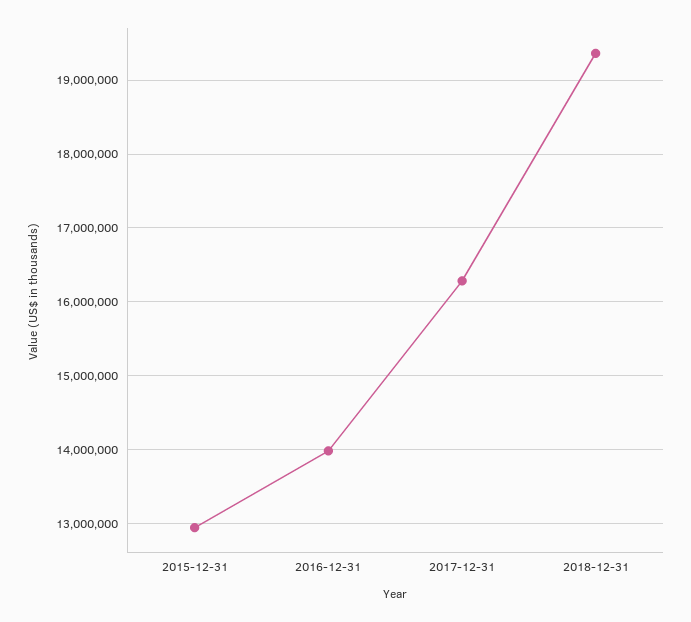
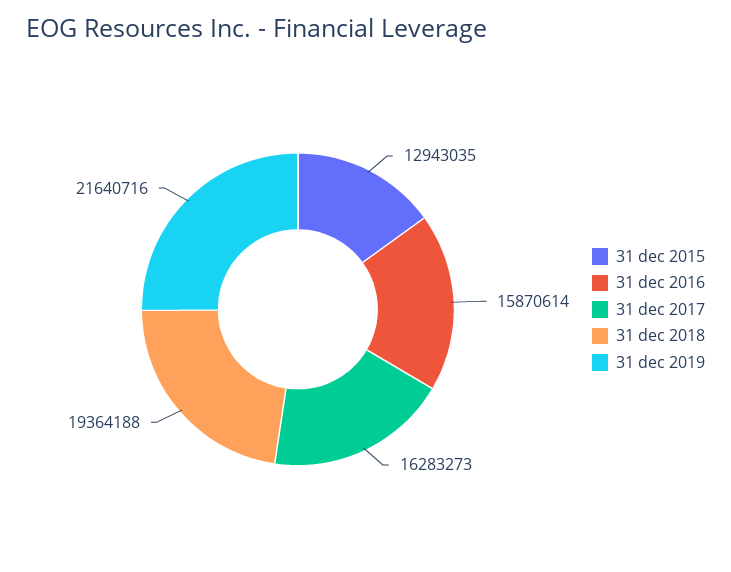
2016-12-31: 14000000 -> 15870614
31 dec 2019: none -> 21640716

